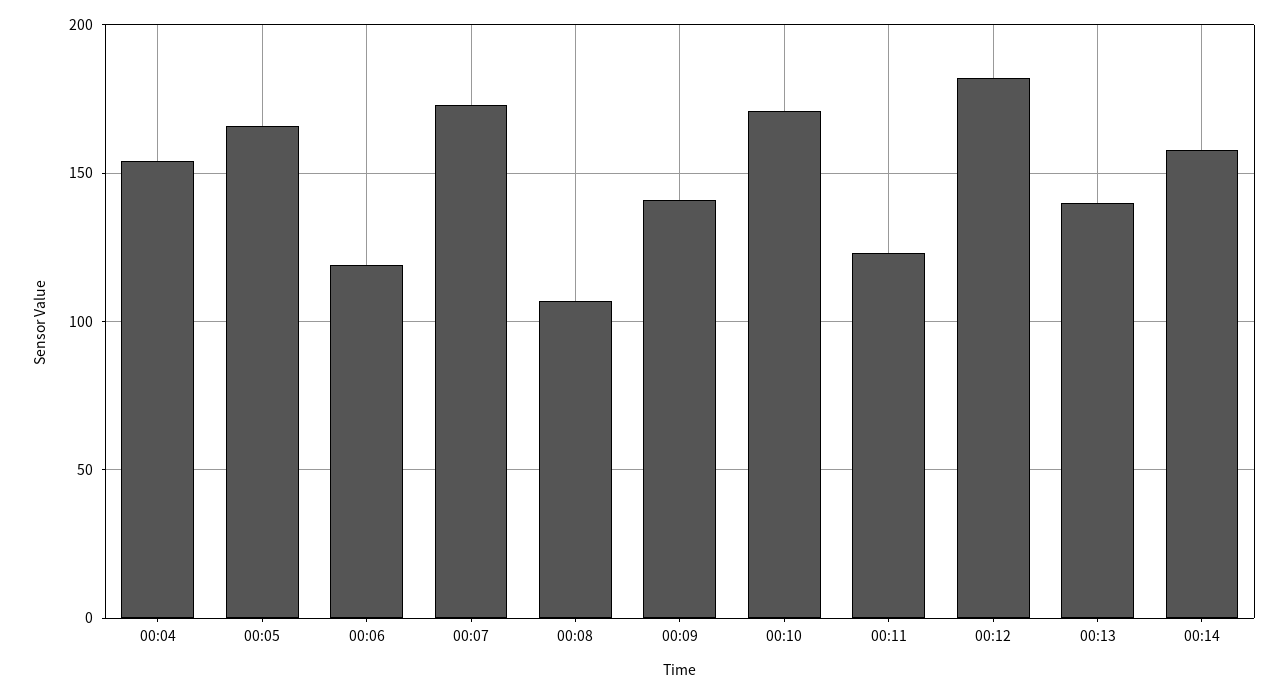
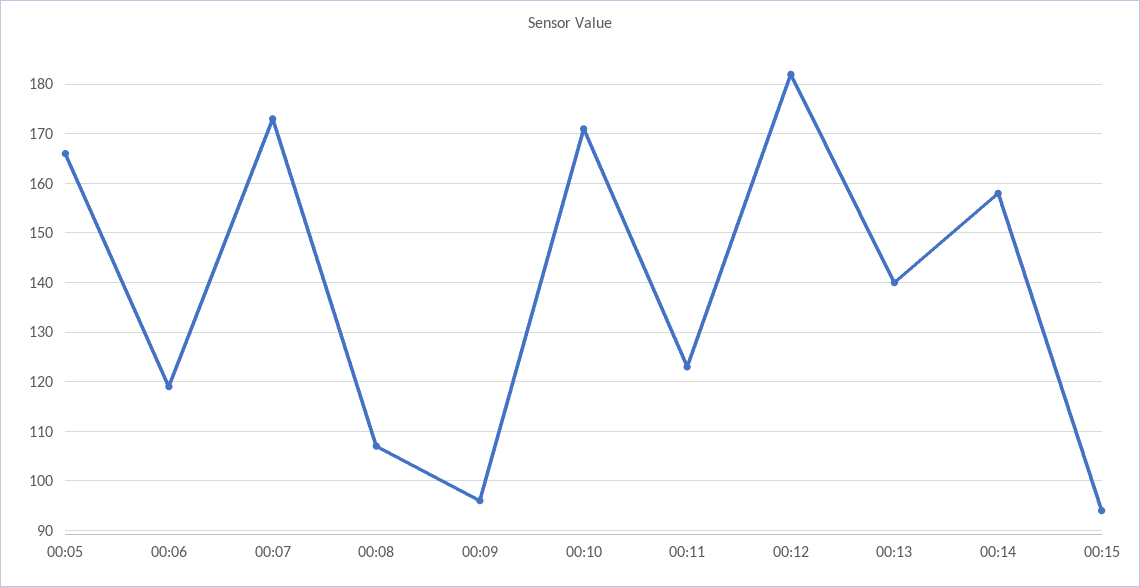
00:04: 155 -> none
00:09: 140 -> 95
00:15: none -> 95

